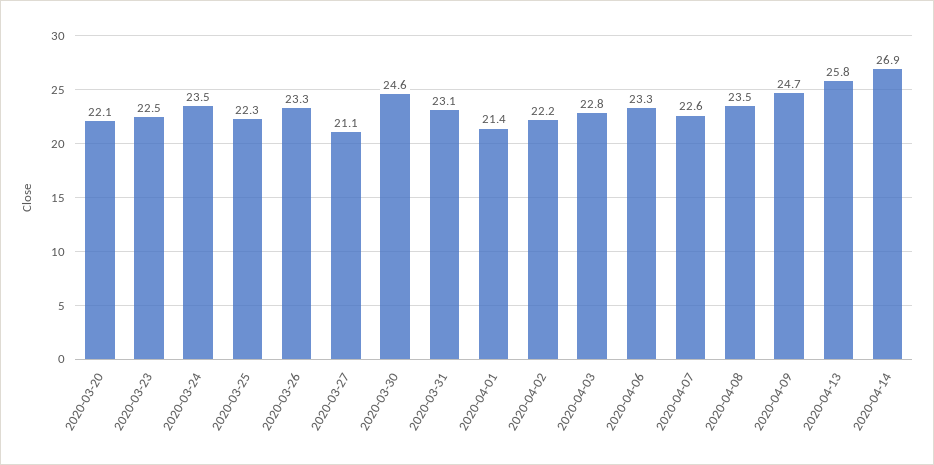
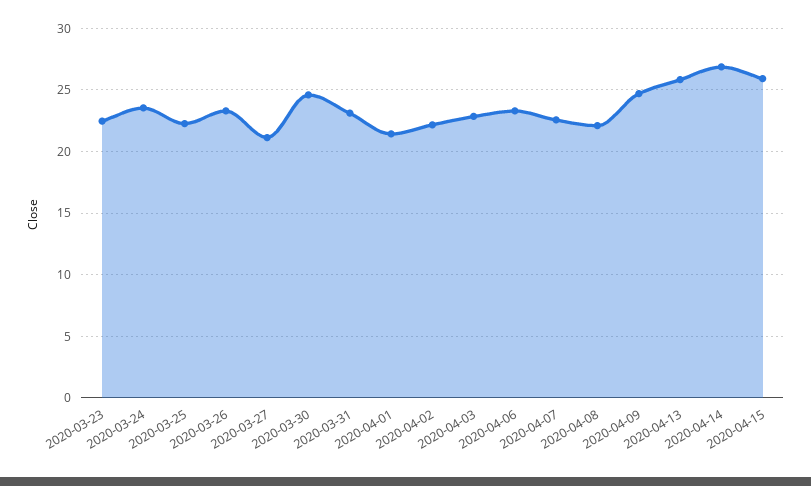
2020-03-20: 22.1 -> none
2020-04-08: 23.5 -> 22
2020-04-15: none -> 26

